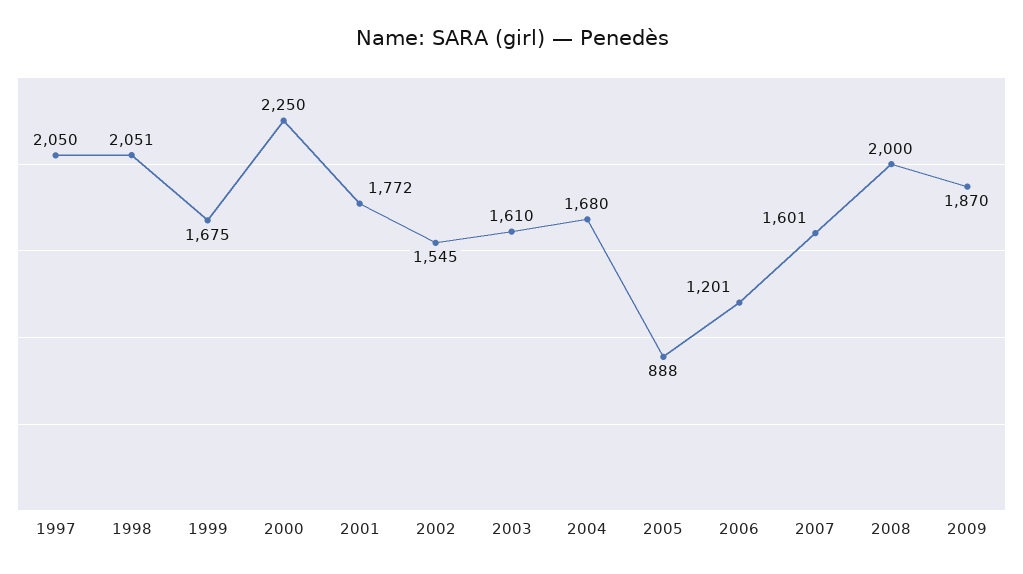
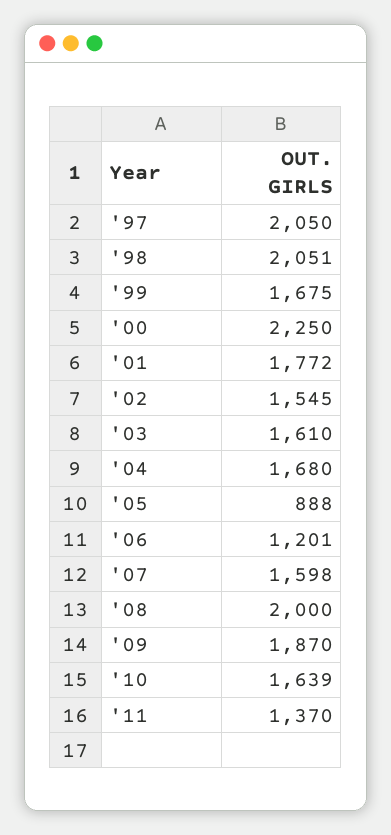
2007: 1601 -> 1598
'10: none -> 1639
'11: none -> 1370

